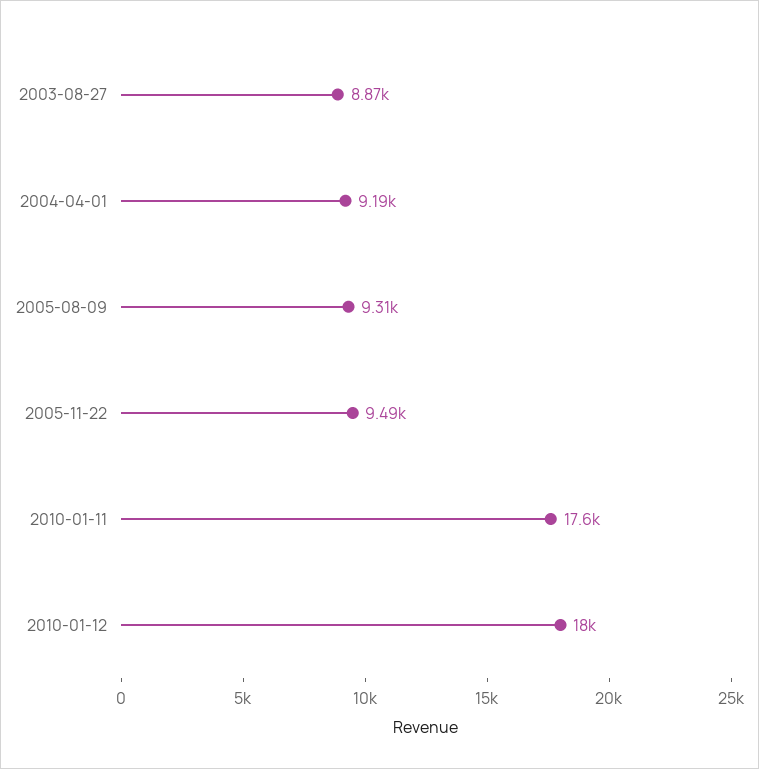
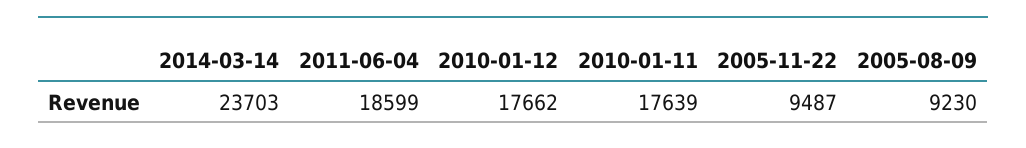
2003-08-27: 8870 -> none
2004-04-01: 9190 -> none
2005-08-09: 9310 -> 9230
2010-01-12: 18000 -> 17662
2014-03-14: none -> 23703
2011-06-04: none -> 18599

